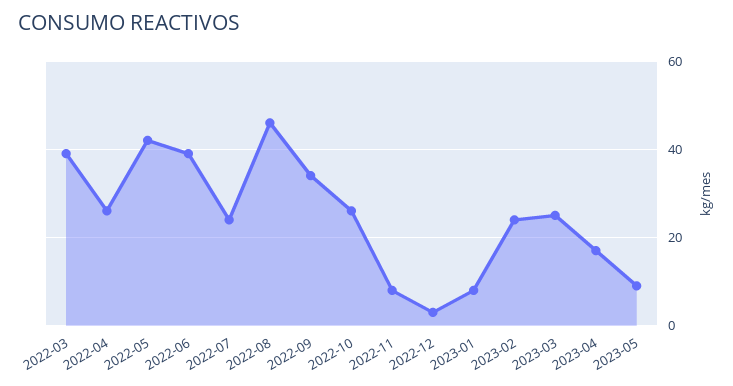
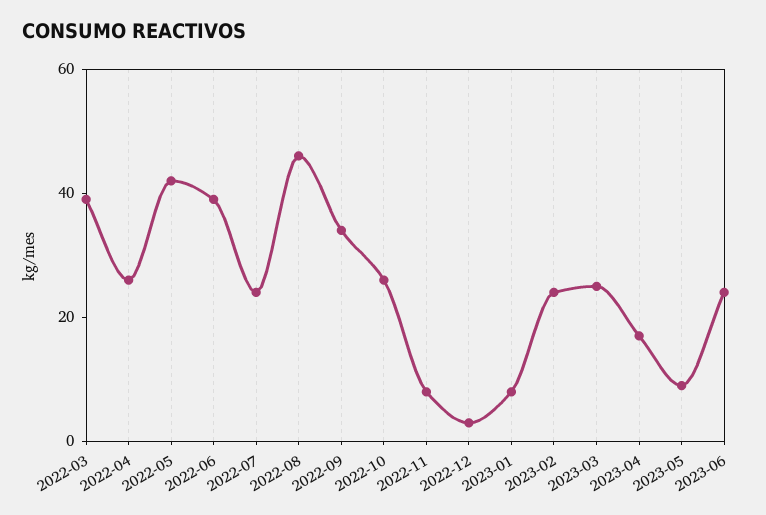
2023-06: none -> 25

